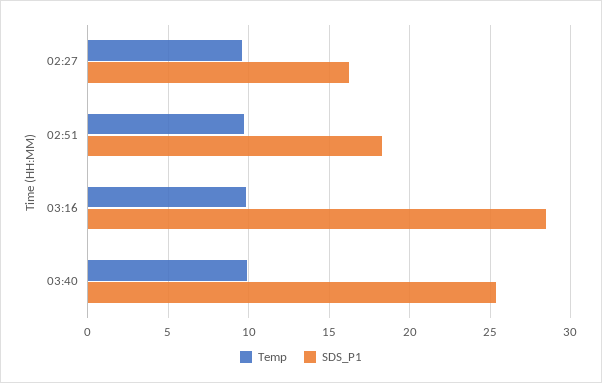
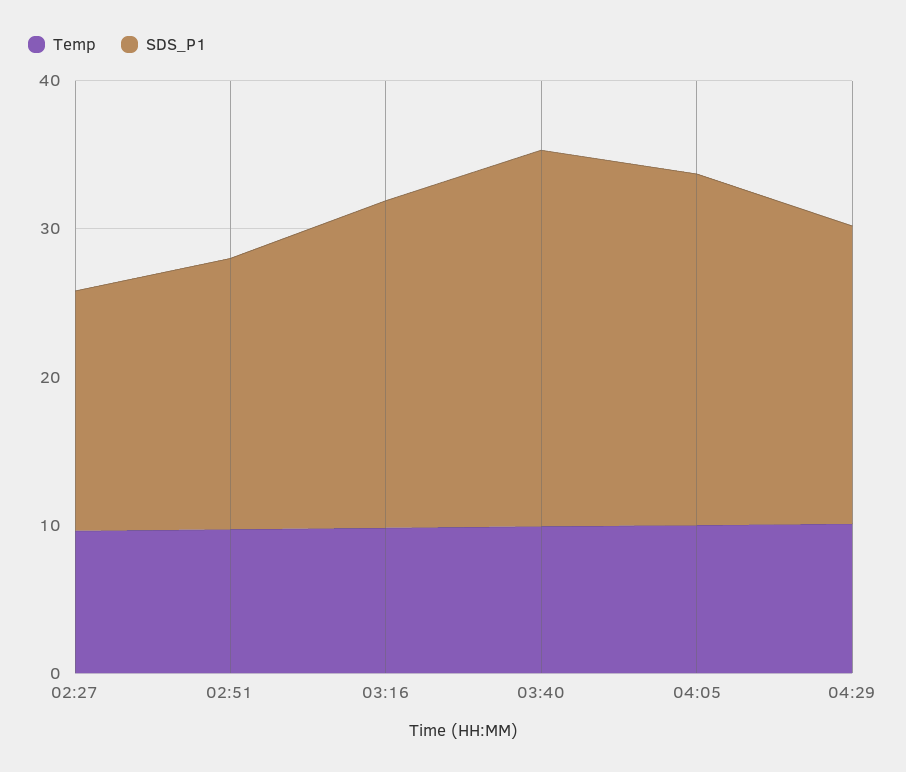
SDS_P1, 03:16: 28.5 -> 22
Temp, 04:05: none -> 10
SDS_P1, 04:05: none -> 24
Temp, 04:29: none -> 10
SDS_P1, 04:29: none -> 20

